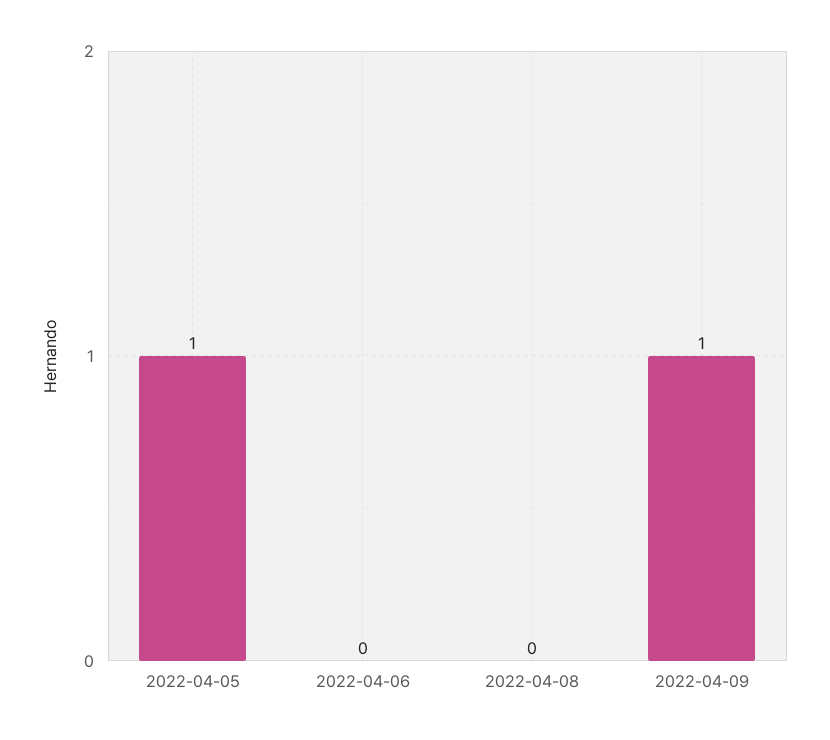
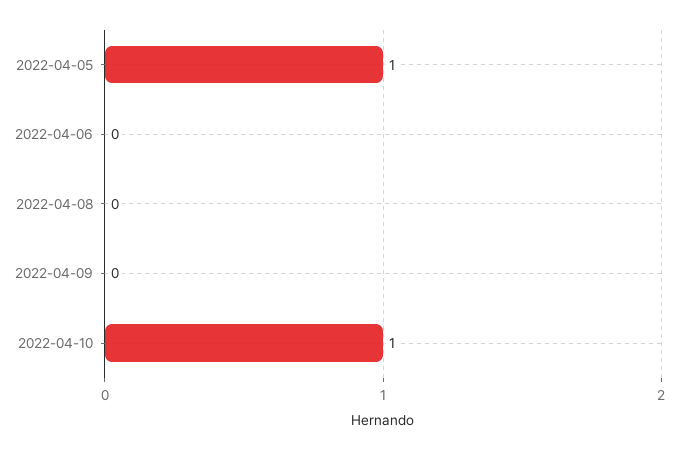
2022-04-09: 1 -> 0
2022-04-10: none -> 1

